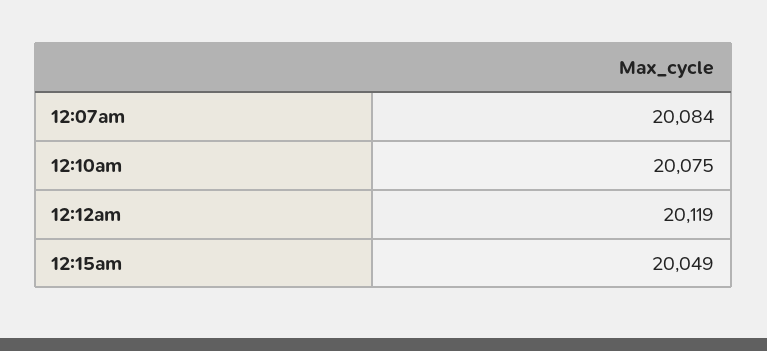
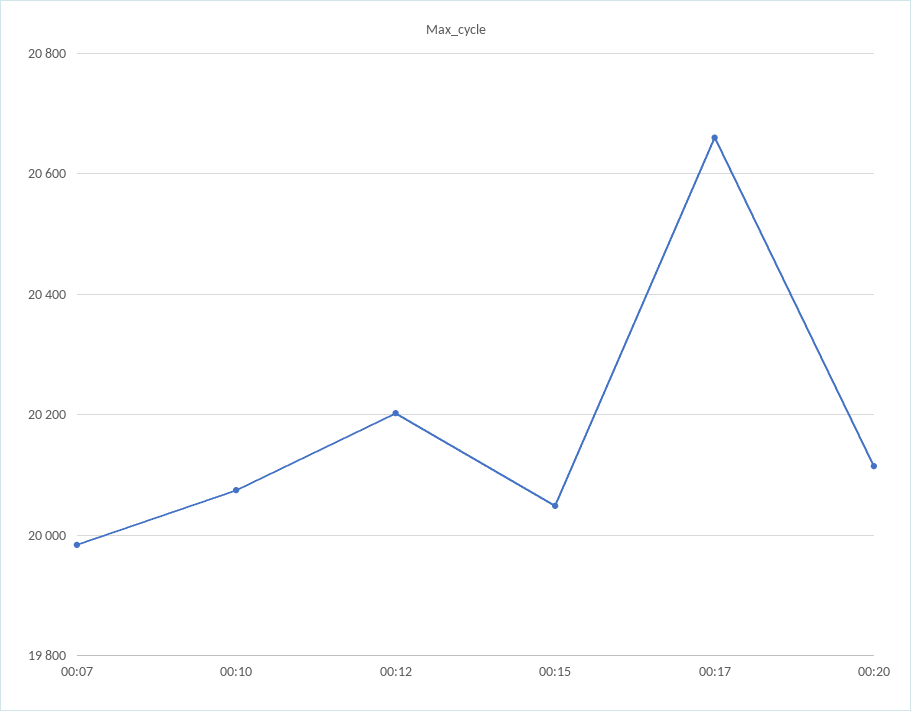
12:07am: 20084 -> 19980
12:12am: 20119 -> 20200
00:17: none -> 20660
00:20: none -> 20120

